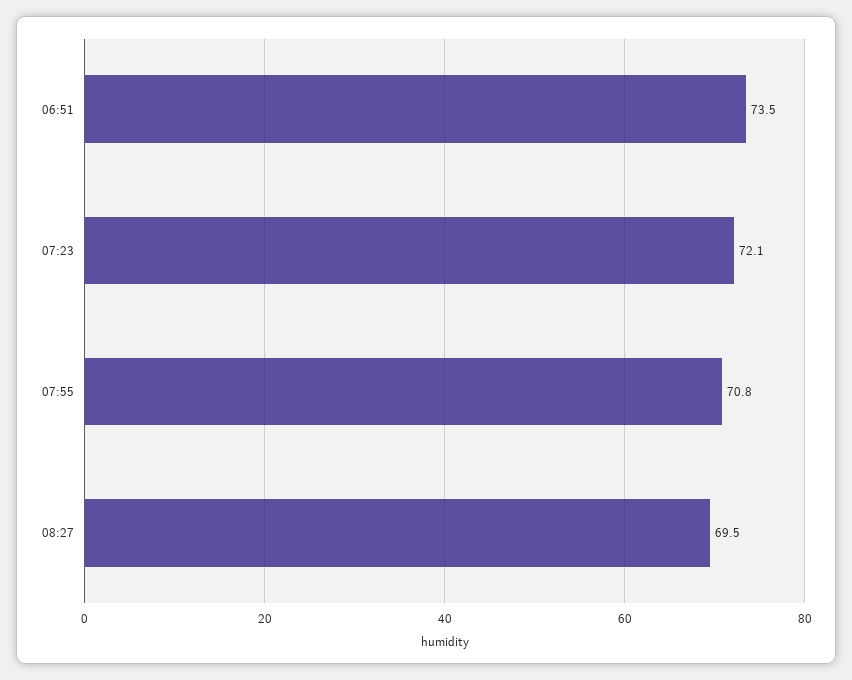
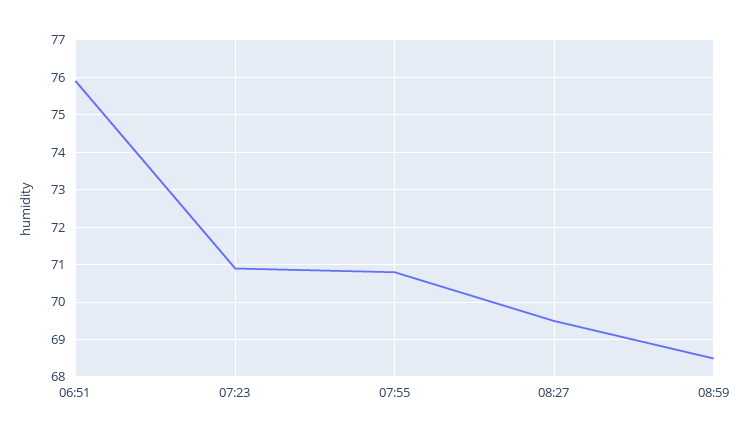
06:51: 73.5 -> 76
07:23: 72.1 -> 71
08:59: none -> 68.5

